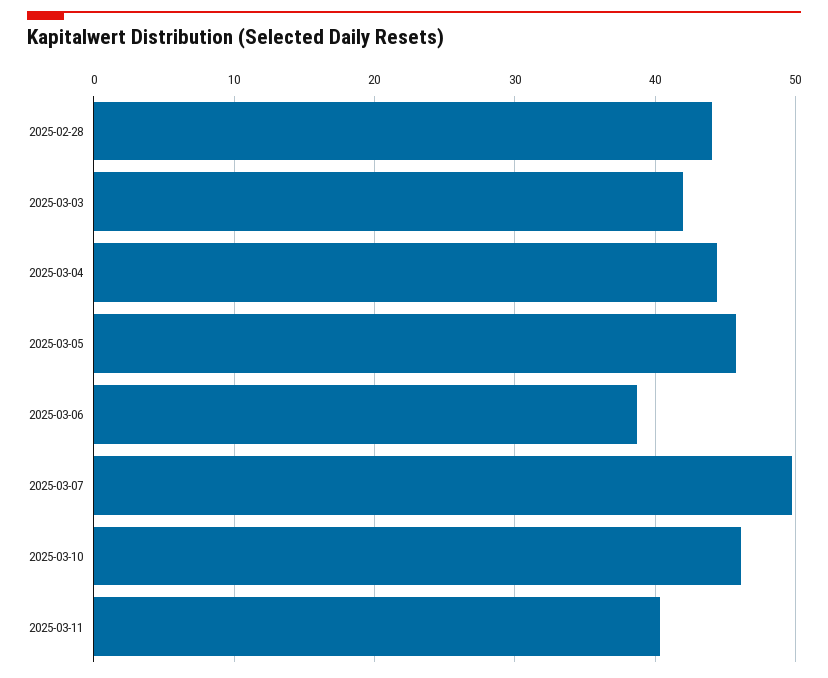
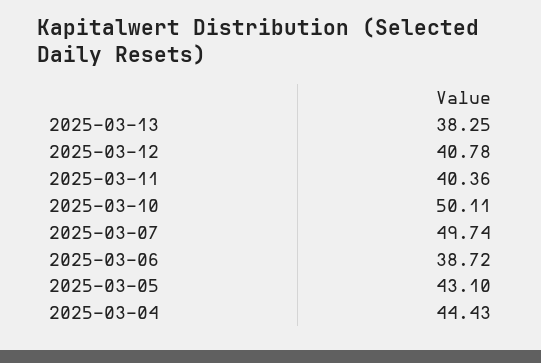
2025-02-28: 44 -> none
2025-03-03: 42 -> none
2025-03-05: 46 -> 43.1
2025-03-10: 46 -> 50.11
2025-03-13: none -> 38.25
2025-03-12: none -> 40.78

